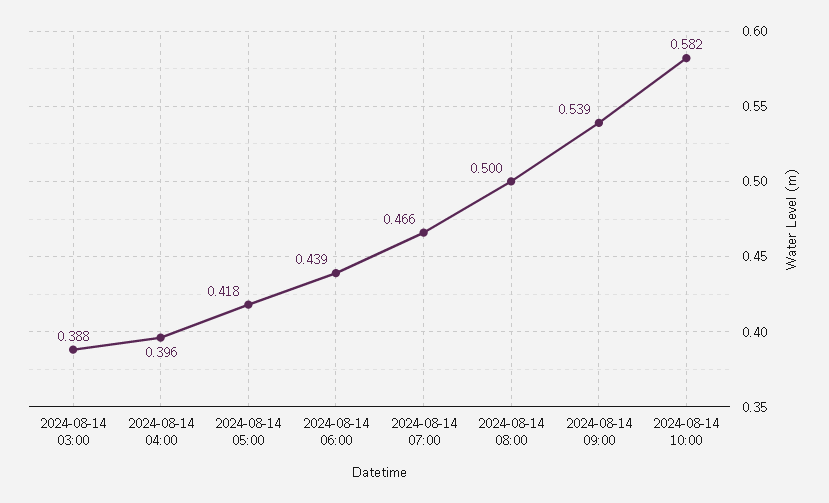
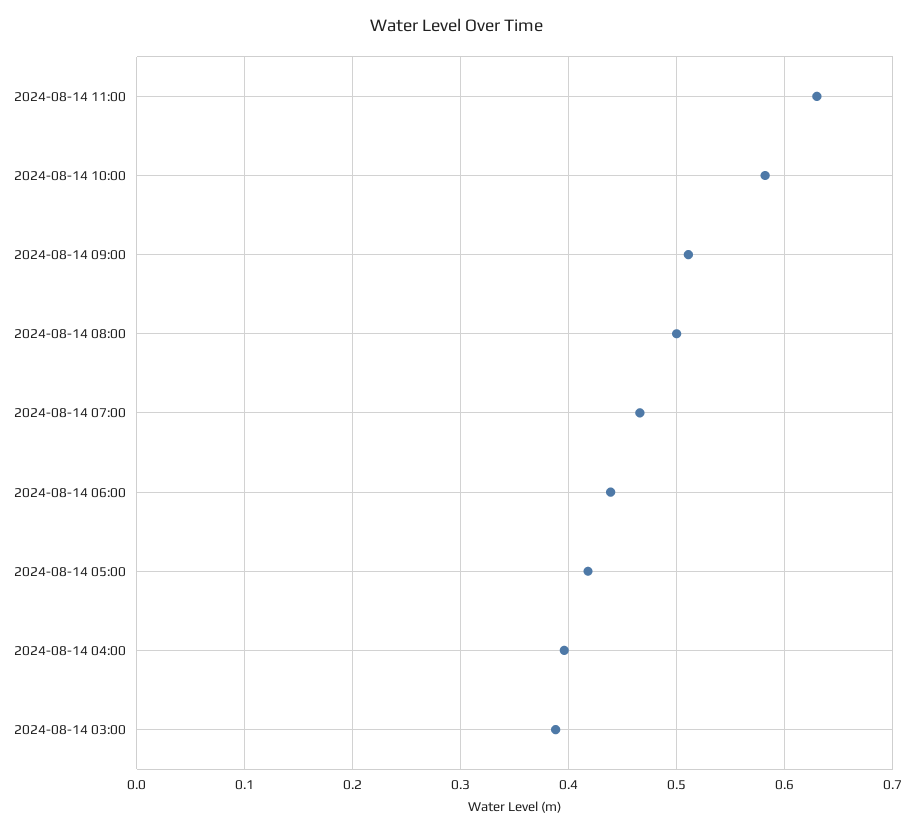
2024-08-14 09:00: 0.539 -> 0.51
2024-08-14 11:00: none -> 0.63

